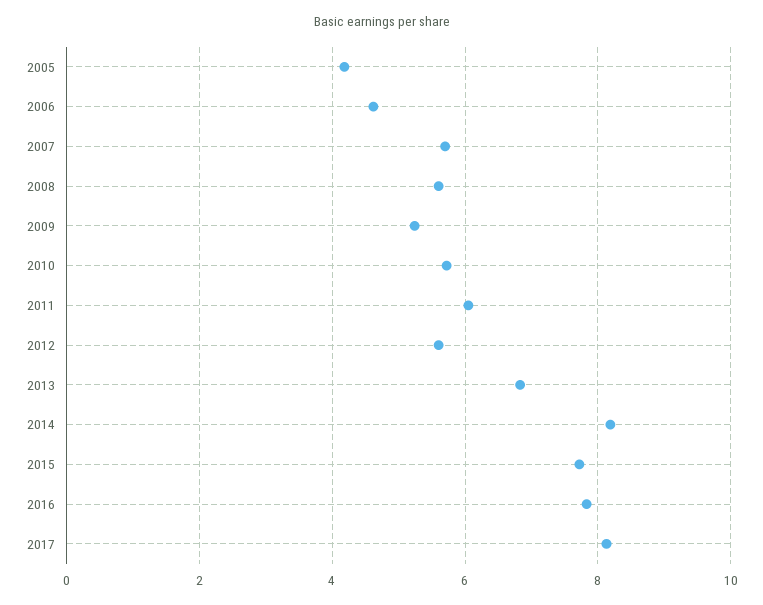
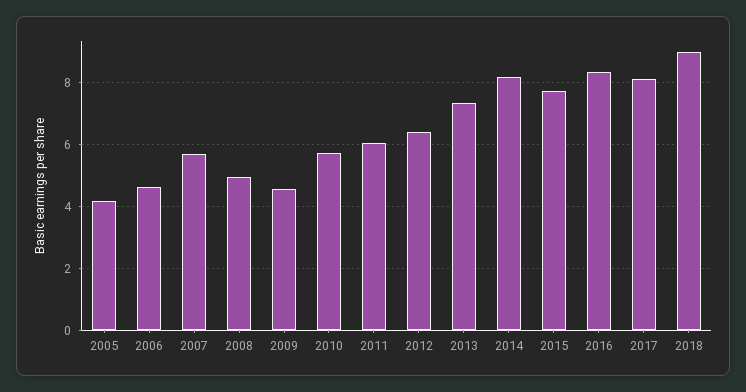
2008: 5.6 -> 5
2009: 5.2 -> 4.6
2012: 5.6 -> 6.4
2013: 6.8 -> 7.4
2016: 7.8 -> 8.4
2018: none -> 9

